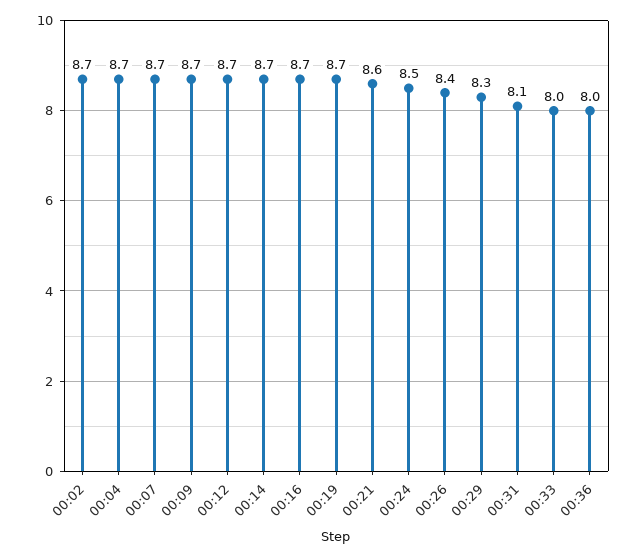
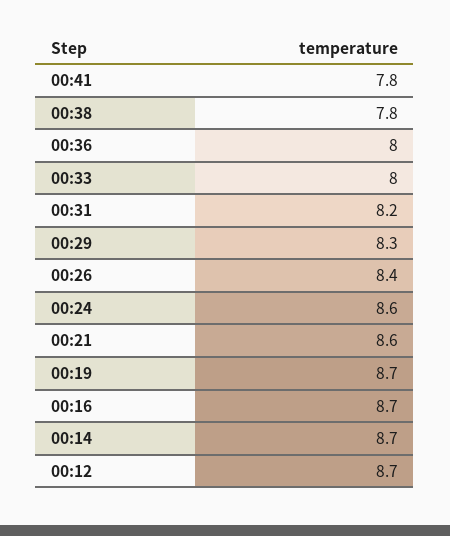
00:02: 8.7 -> none
00:04: 8.7 -> none
00:07: 8.7 -> none
00:09: 8.7 -> none
00:24: 8.5 -> 8.6
00:31: 8.1 -> 8.2
00:41: none -> 7.8
00:38: none -> 7.8

